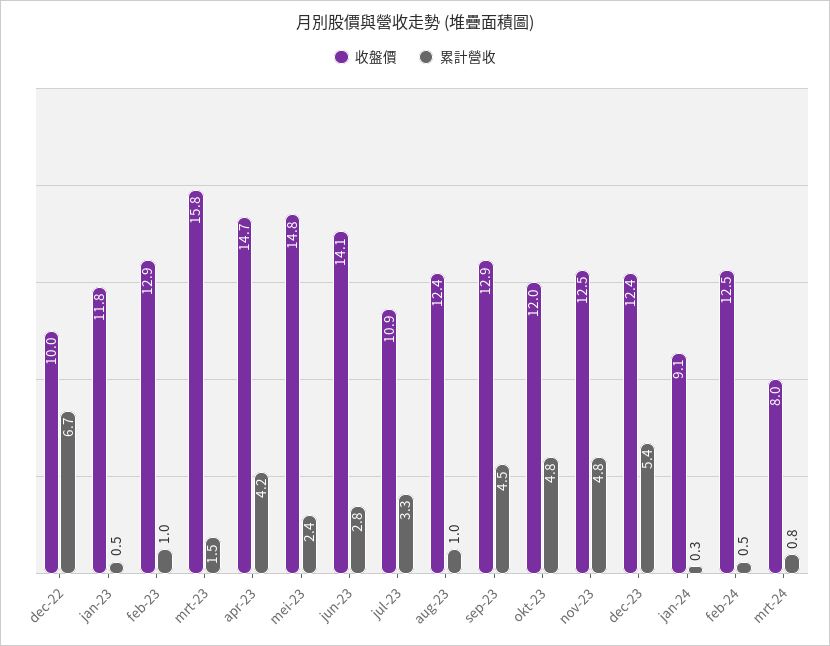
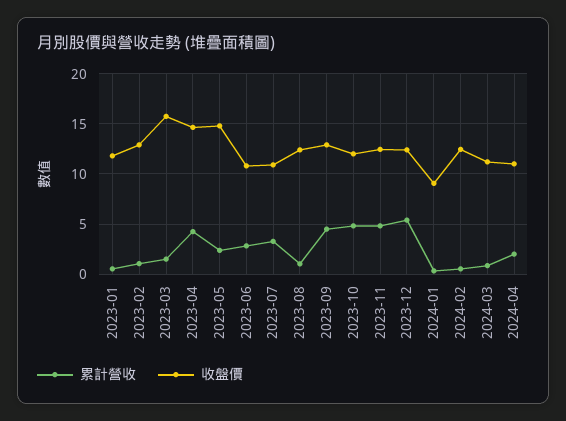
收盤價, dec-22: 10 -> none
累計營收, dec-22: 6.7 -> none
收盤價, jun-23: 14.1 -> 11
收盤價, mrt-24: 8 -> 11
累計營收, 2024-04: none -> 2
收盤價, 2024-04: none -> 11

